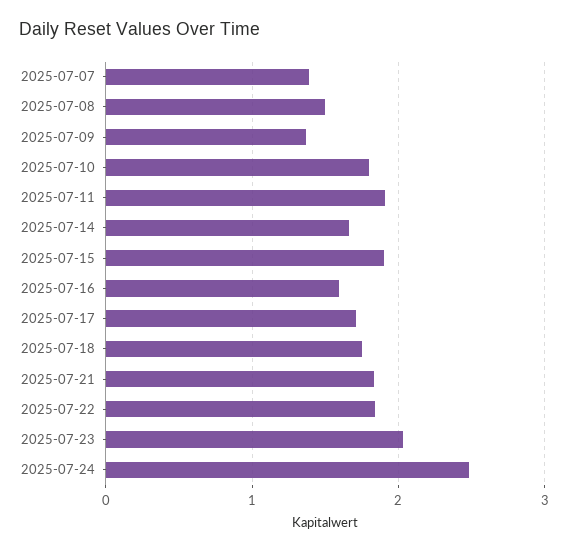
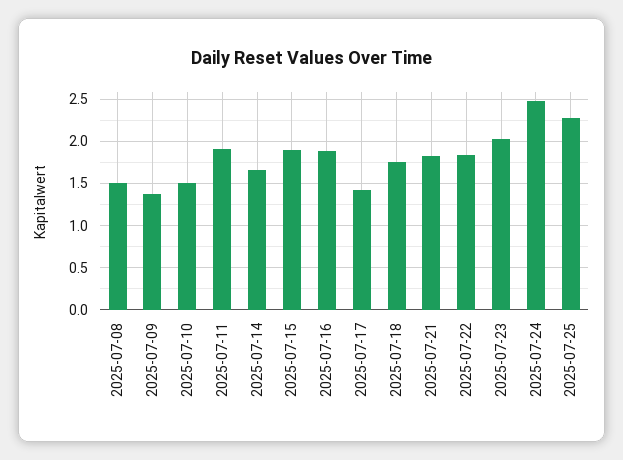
2025-07-07: 1.4 -> none
2025-07-10: 1.8 -> 1.5
2025-07-16: 1.6 -> 1.9
2025-07-17: 1.7 -> 1.4
2025-07-25: none -> 2.3

